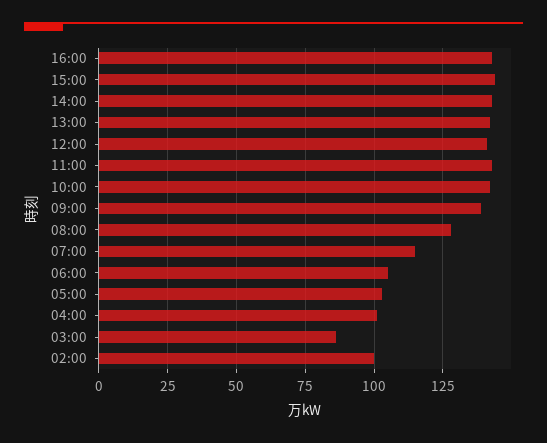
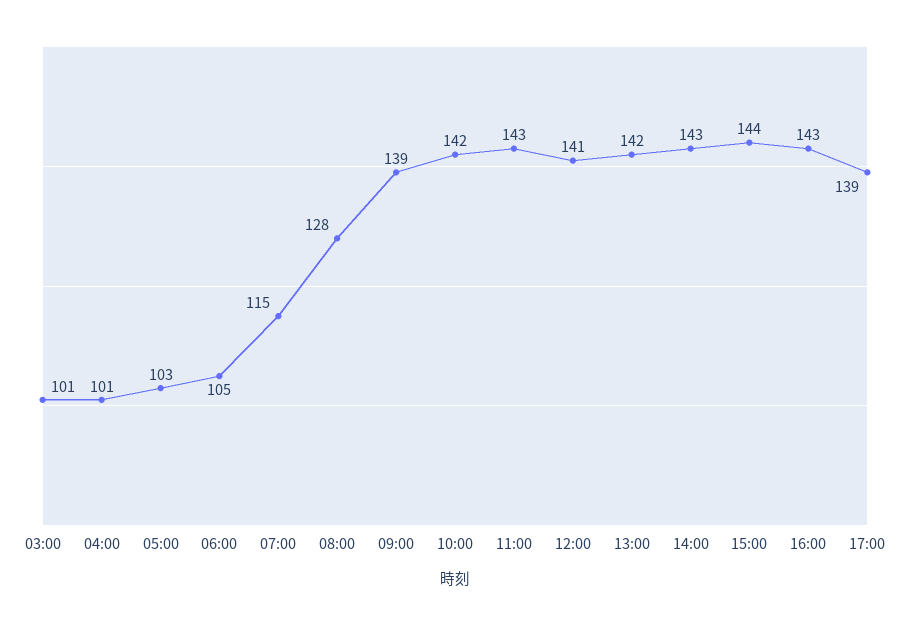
03:00: 85 -> 101
02:00: 100 -> none
17:00: none -> 139

